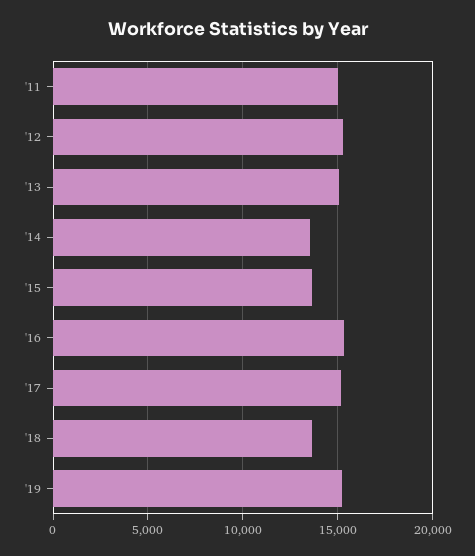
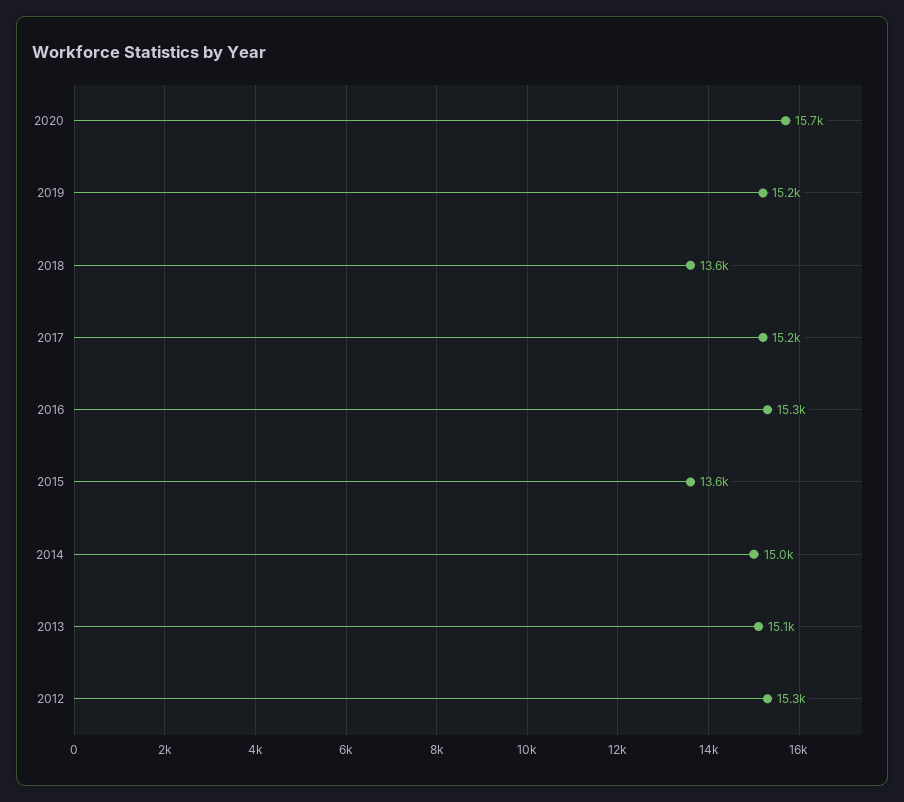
'11: 15000 -> none
'14: 13500 -> 15000
2020: none -> 15700

